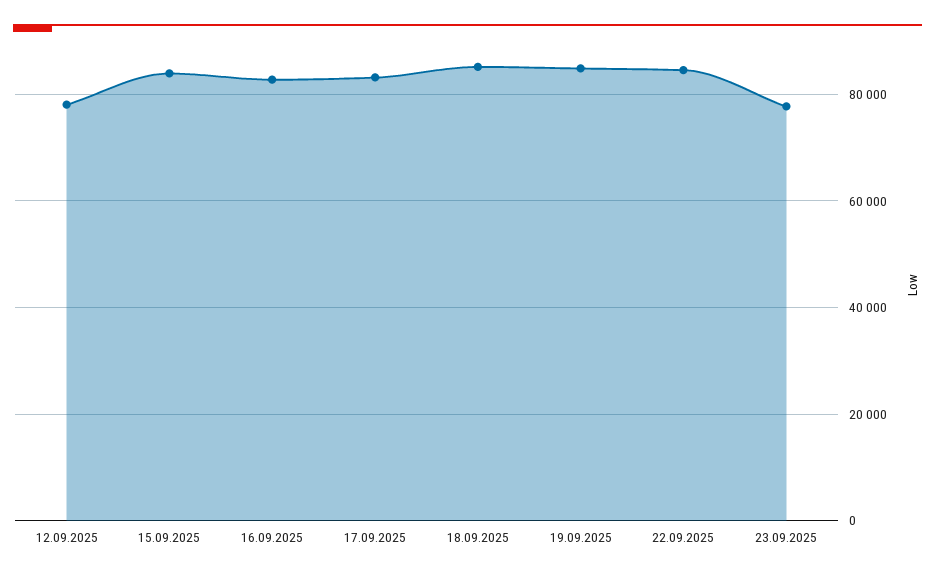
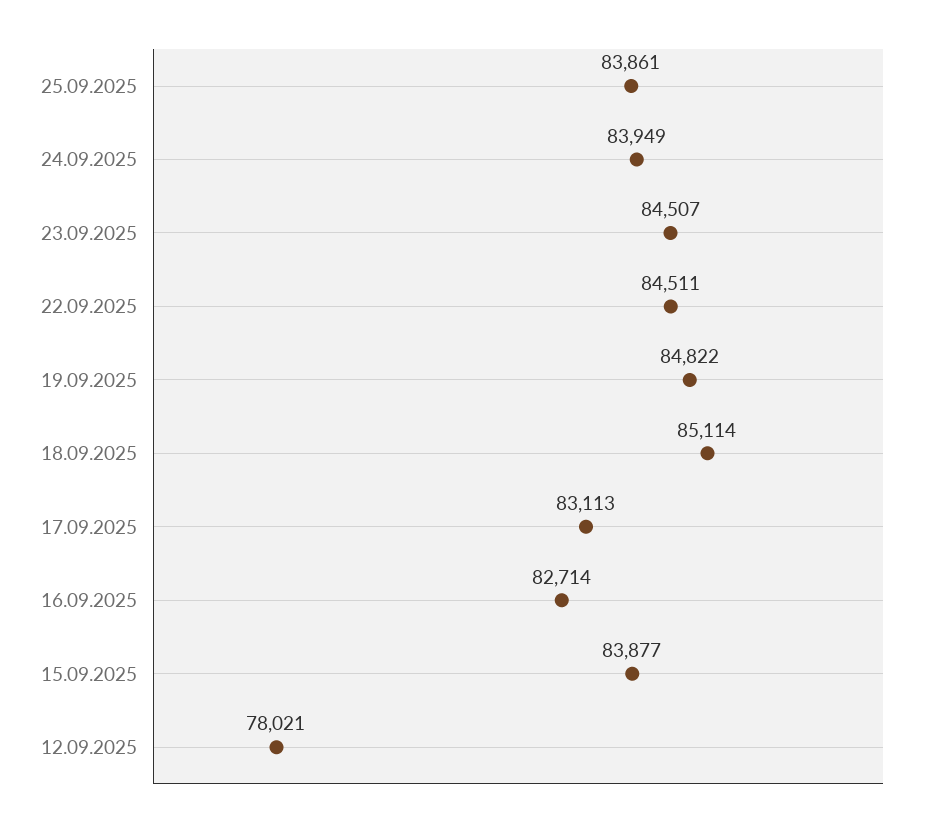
23.09.2025: 78000 -> 84507
25.09.2025: none -> 83861
24.09.2025: none -> 83949

